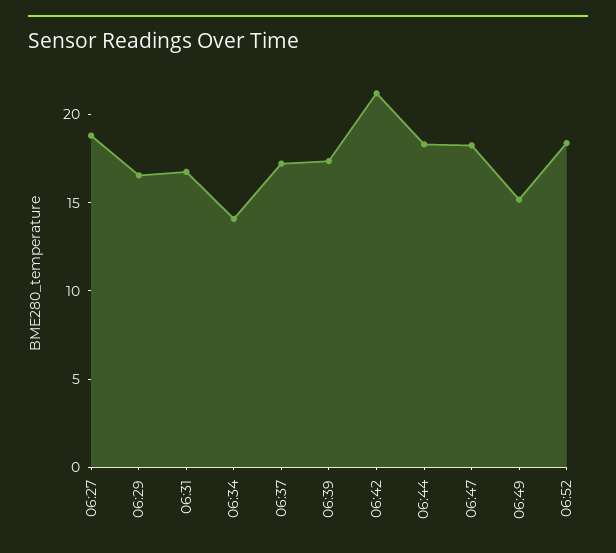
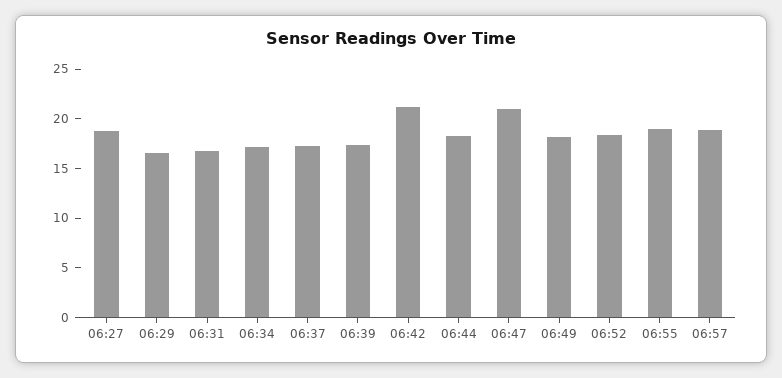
06:34: 14 -> 17
06:47: 18 -> 21
06:49: 15 -> 18
06:55: none -> 19
06:57: none -> 19

